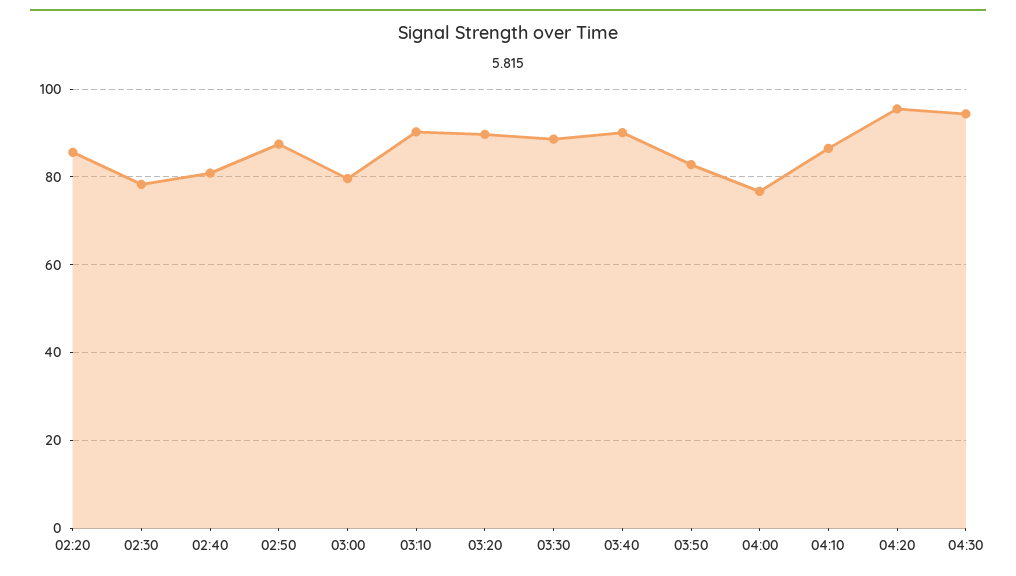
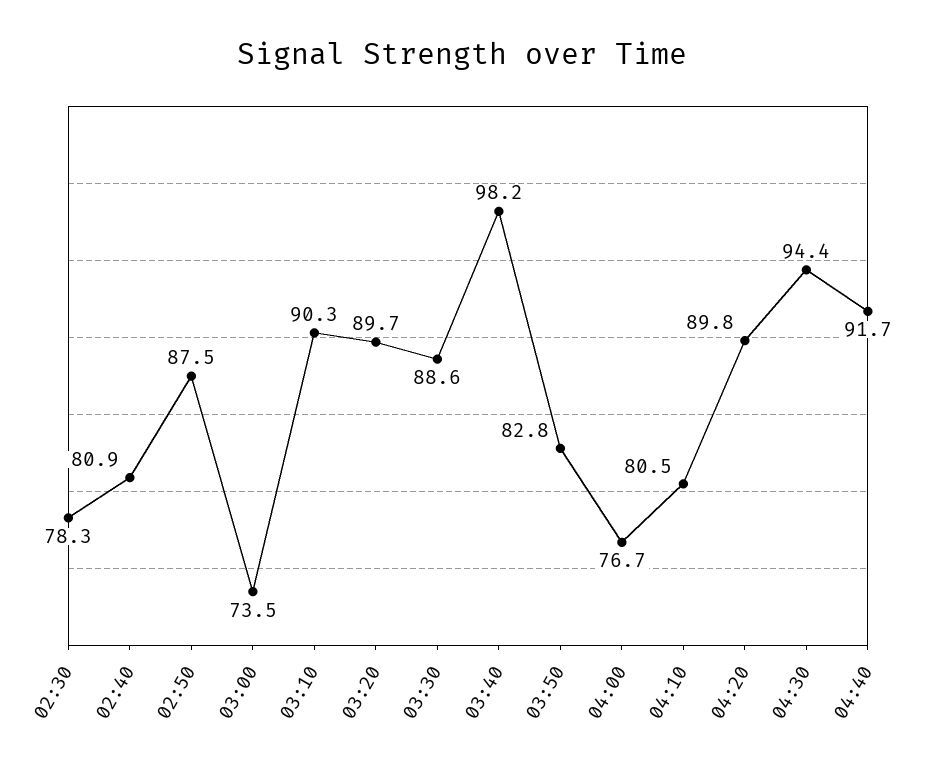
02:20: 86 -> none
03:00: 80 -> 73.5
03:40: 90 -> 98.2
04:10: 86 -> 80.5
04:20: 96 -> 89.8
04:40: none -> 91.7

